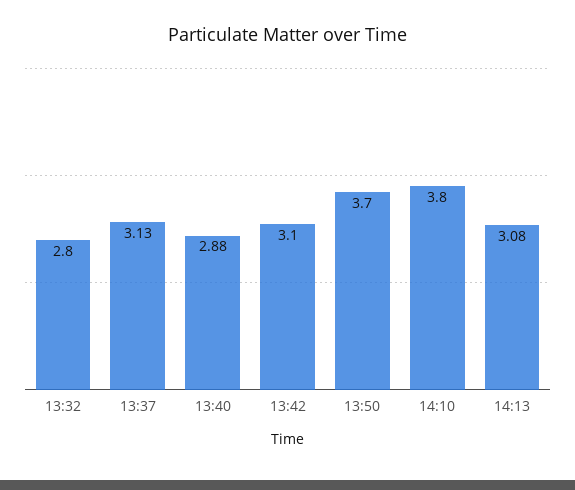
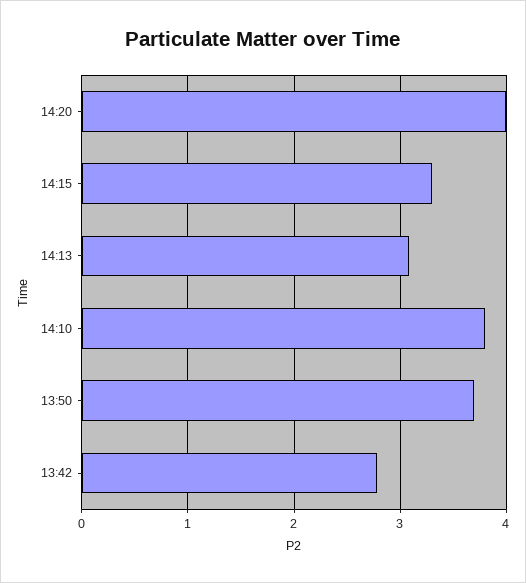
13:32: 2.8 -> none
13:37: 3.13 -> none
13:40: 2.88 -> none
13:42: 3.1 -> 2.8
14:20: none -> 4
14:15: none -> 3.3

